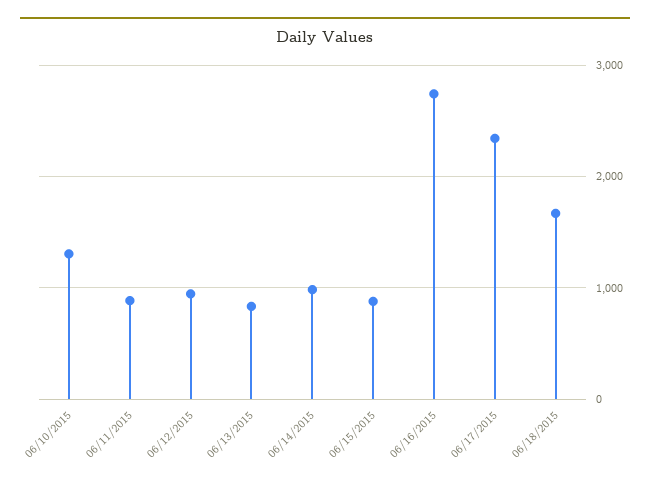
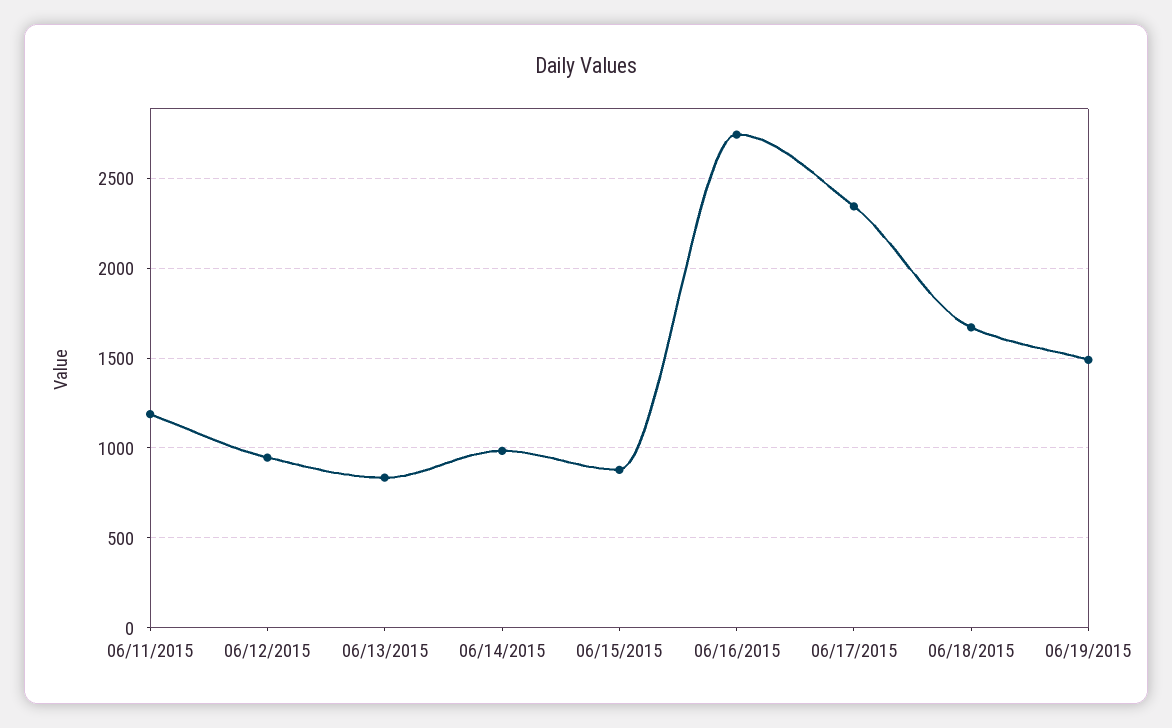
06/10/2015: 1300 -> none
06/11/2015: 900 -> 1200
06/19/2015: none -> 1500

